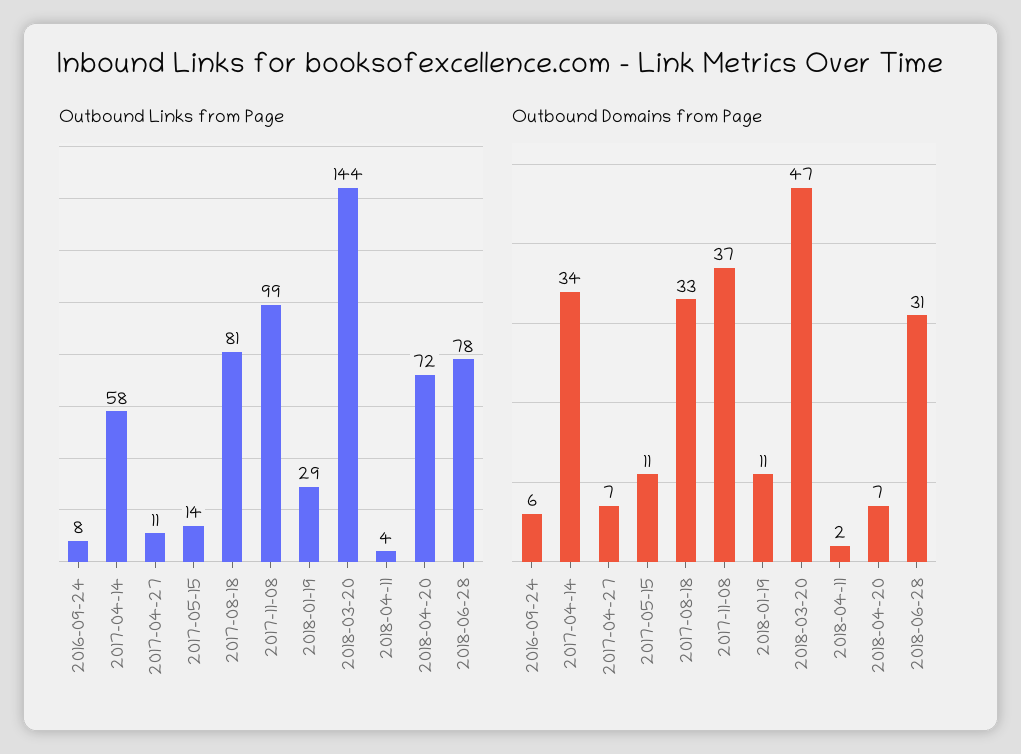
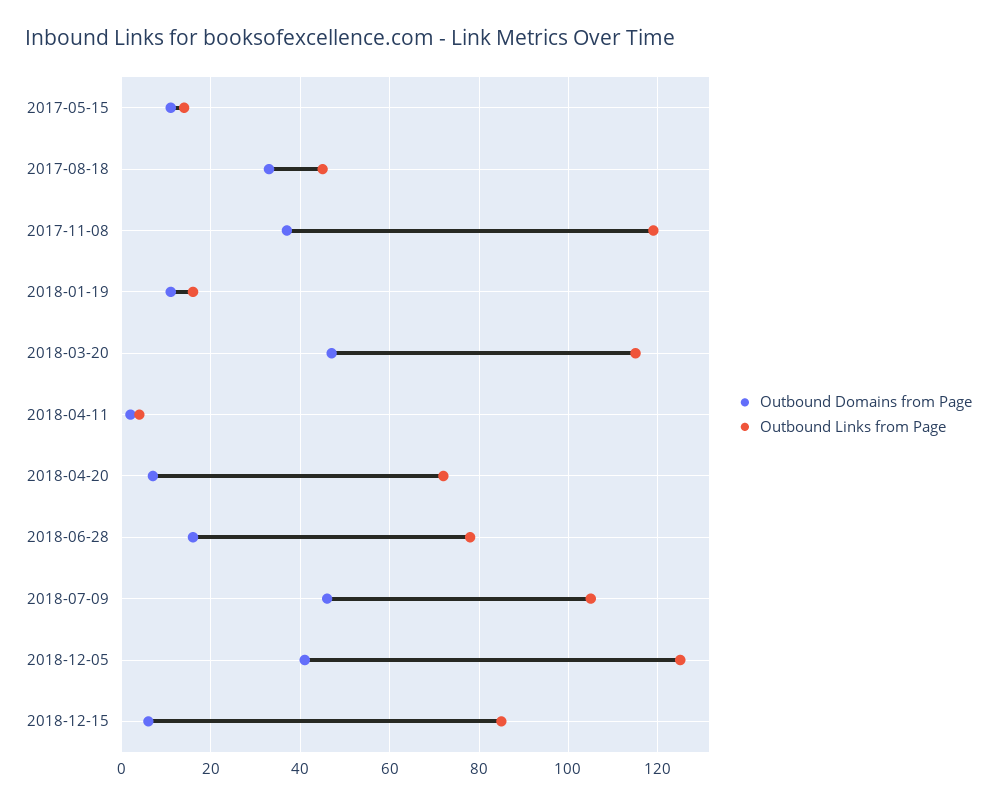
Outbound Links from Page, 2016-09-24: 8 -> none
Outbound Links from Page, 2017-04-14: 58 -> none
Outbound Links from Page, 2017-04-27: 11 -> none
Outbound Links from Page, 2017-08-18: 81 -> 45
Outbound Links from Page, 2017-11-08: 99 -> 120
Outbound Links from Page, 2018-01-19: 29 -> 15
Outbound Links from Page, 2018-03-20: 144 -> 115
Outbound Domains from Page, 2016-09-24: 6 -> none
Outbound Domains from Page, 2017-04-14: 34 -> none
Outbound Domains from Page, 2017-04-27: 7 -> none
Outbound Domains from Page, 2018-06-28: 31 -> 15
Outbound Domains from Page, 2018-07-09: none -> 45
Outbound Links from Page, 2018-07-09: none -> 105
Outbound Domains from Page, 2018-12-05: none -> 40
Outbound Links from Page, 2018-12-05: none -> 125
Outbound Domains from Page, 2018-12-15: none -> 5
Outbound Links from Page, 2018-12-15: none -> 85

